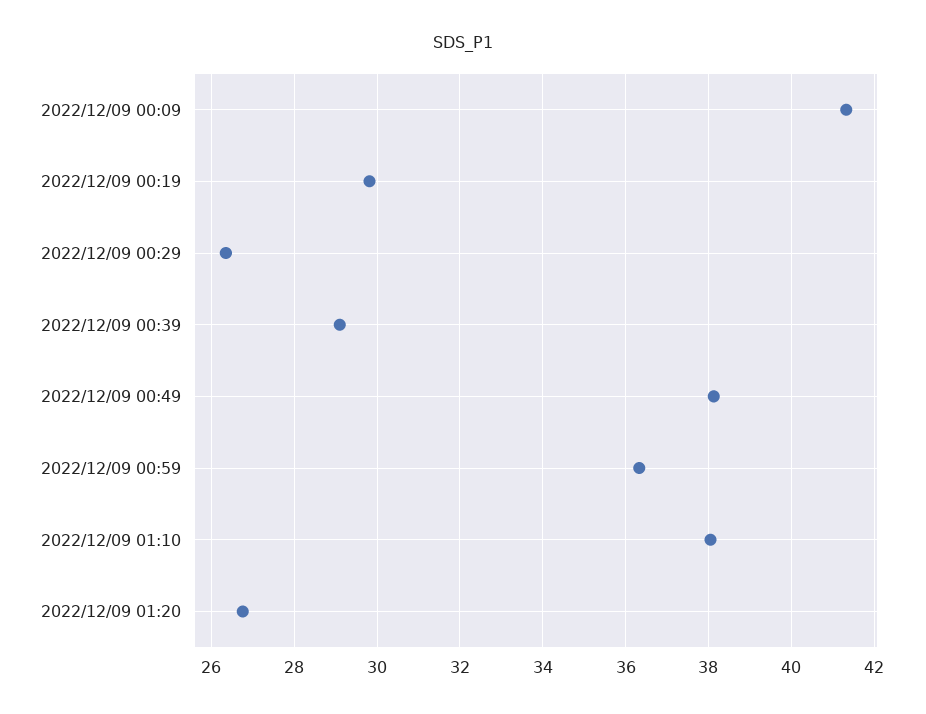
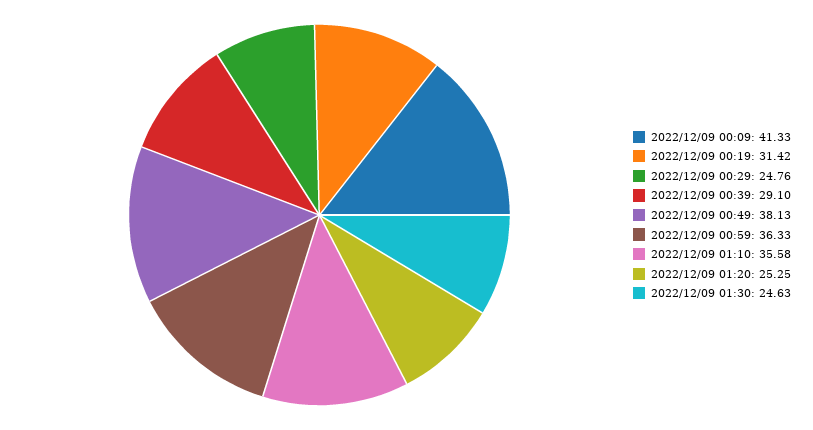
2022/12/09 00:19: 29.8 -> 31.42
2022/12/09 00:29: 26.4 -> 24.76
2022/12/09 01:10: 38 -> 35.58
2022/12/09 01:20: 26.8 -> 25.25
2022/12/09 01:30: none -> 24.63

